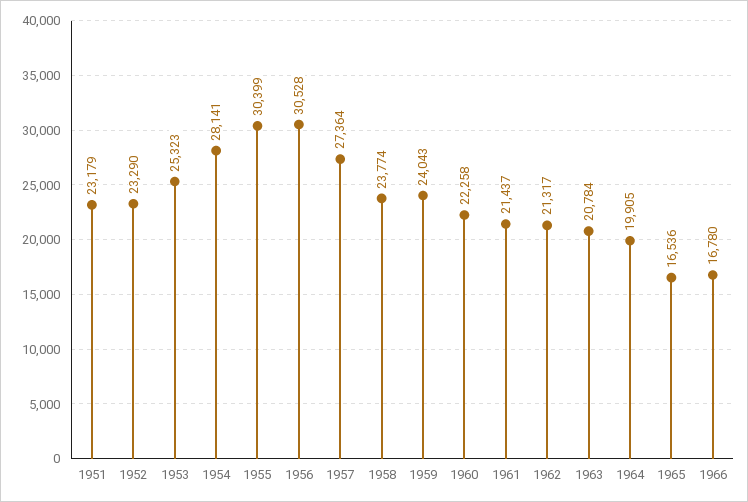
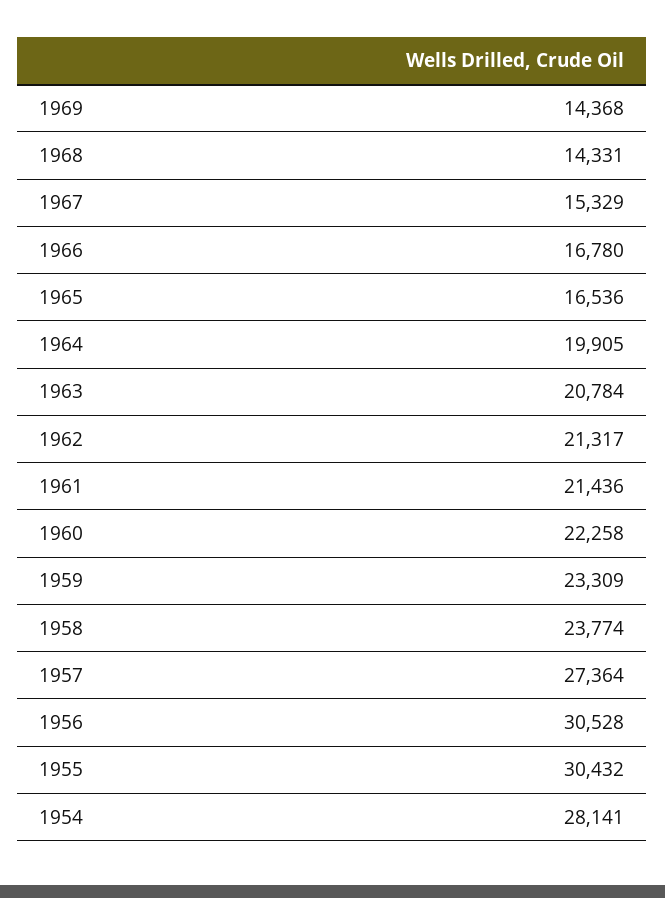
1951: 23179 -> none
1952: 23290 -> none
1953: 25323 -> none
1955: 30399 -> 30432
1959: 24043 -> 23309
1961: 21437 -> 21436
1969: none -> 14368
1968: none -> 14331
1967: none -> 15329

